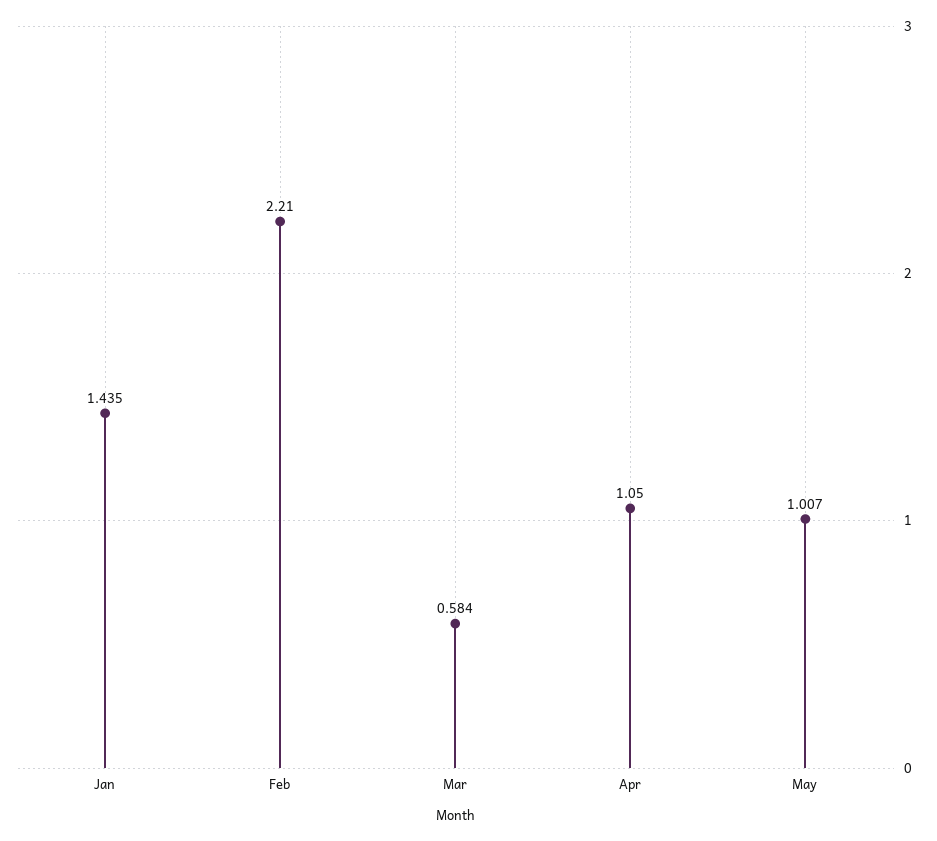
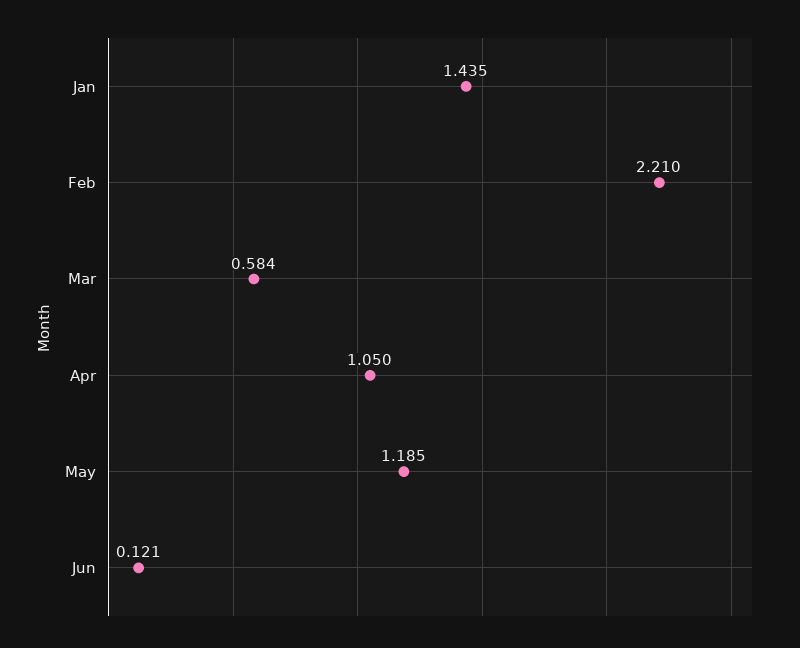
May: 1.007 -> 1.185
Jun: none -> 0.121

